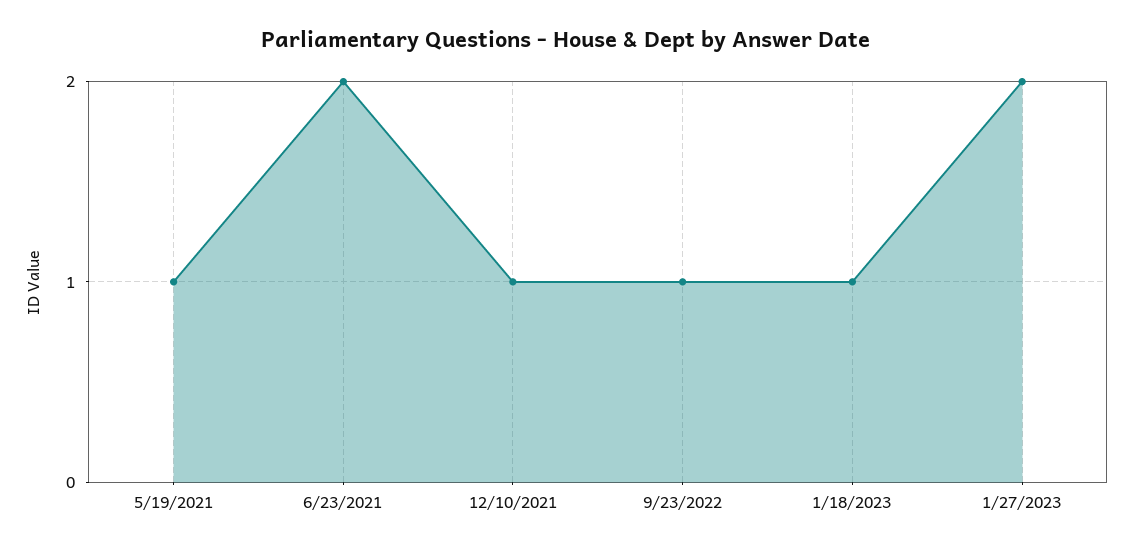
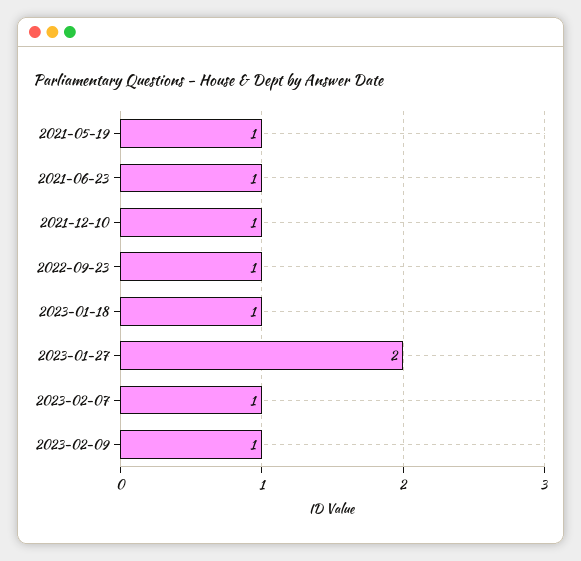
6/23/2021: 2 -> 1
2023-02-07: none -> 1
2023-02-09: none -> 1

